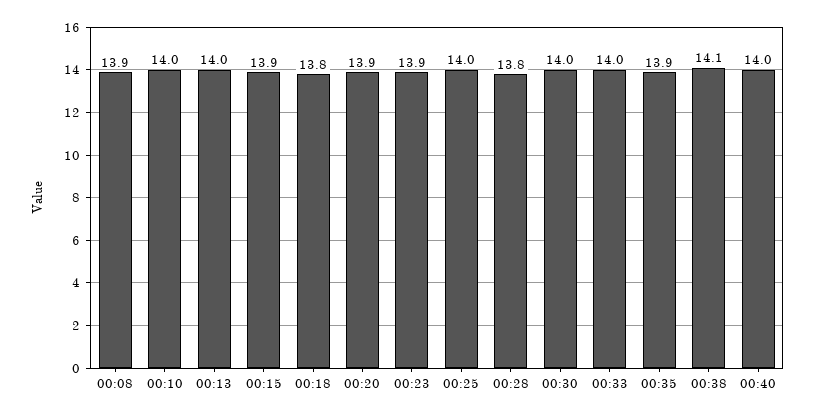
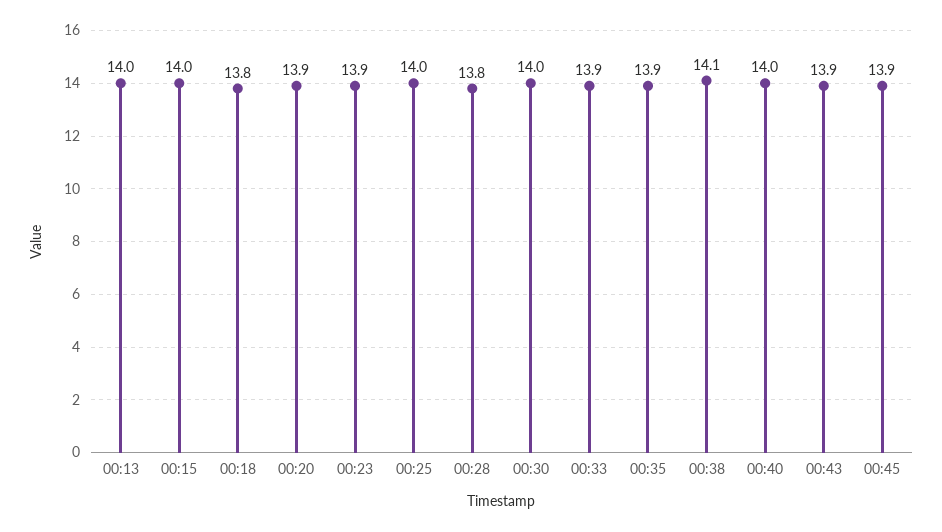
00:08: 13.9 -> none
00:10: 14 -> none
00:15: 13.9 -> 14
00:33: 14 -> 13.9
00:43: none -> 13.9
00:45: none -> 13.9

